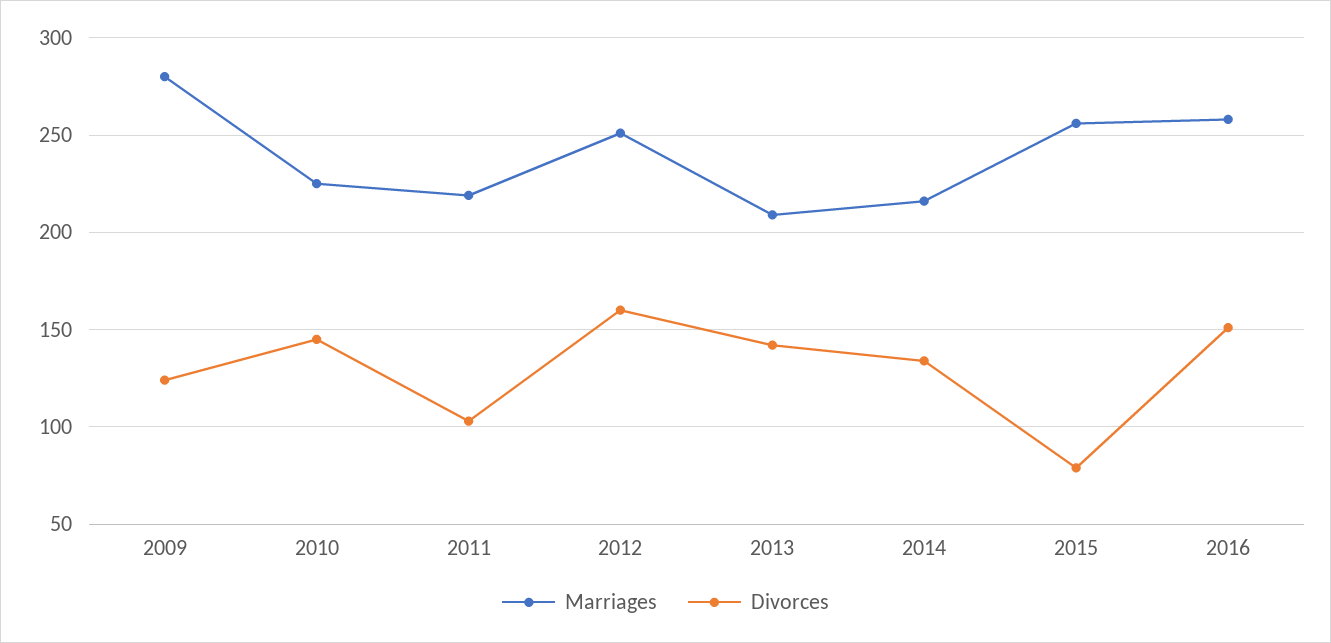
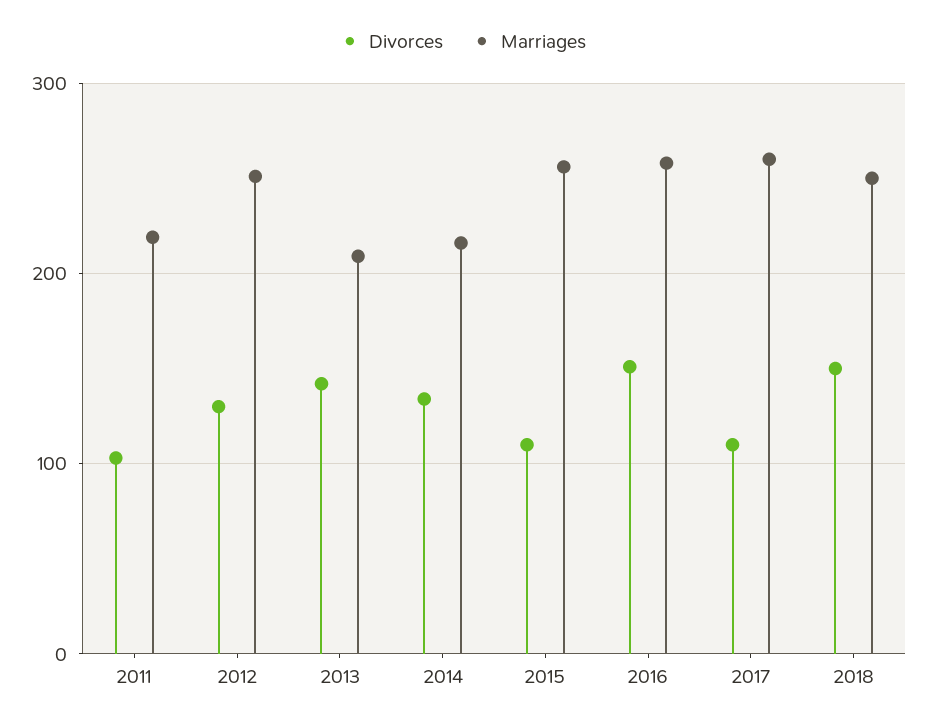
Marriages, 2009: 280 -> none
Divorces, 2009: 125 -> none
Marriages, 2010: 225 -> none
Divorces, 2010: 145 -> none
Divorces, 2012: 160 -> 130
Divorces, 2015: 80 -> 110
Divorces, 2017: none -> 110
Marriages, 2017: none -> 260
Divorces, 2018: none -> 150
Marriages, 2018: none -> 250

